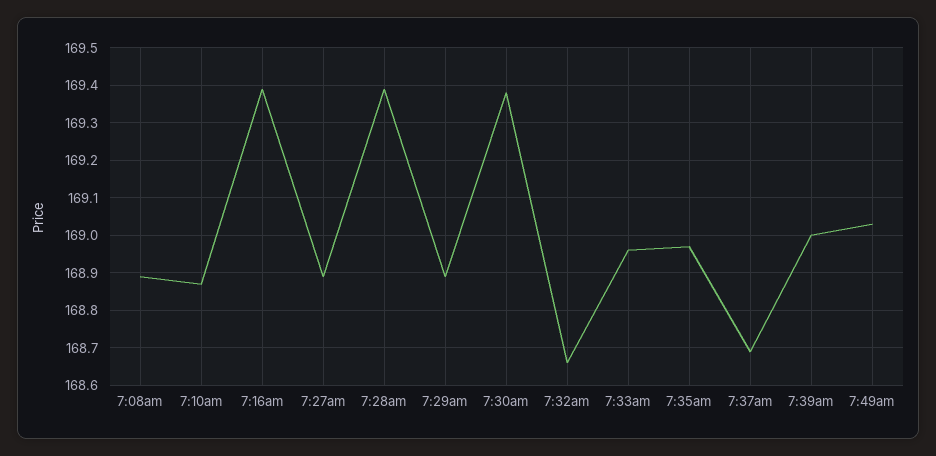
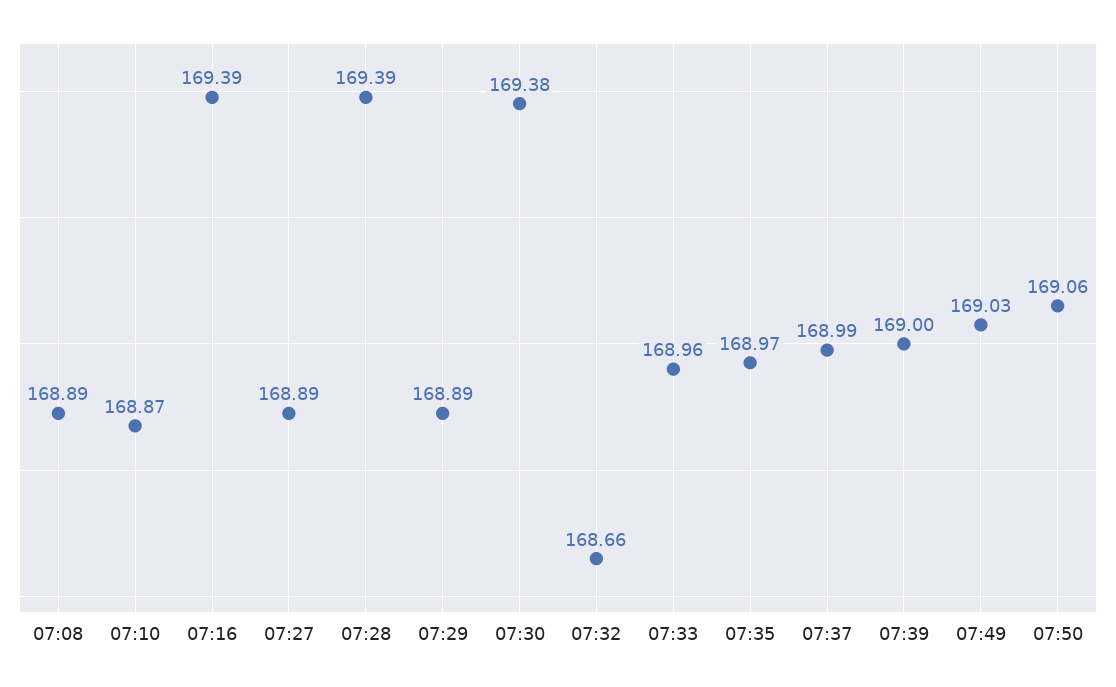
7:37am: 168.7 -> 168.99
07:50: none -> 169.06

